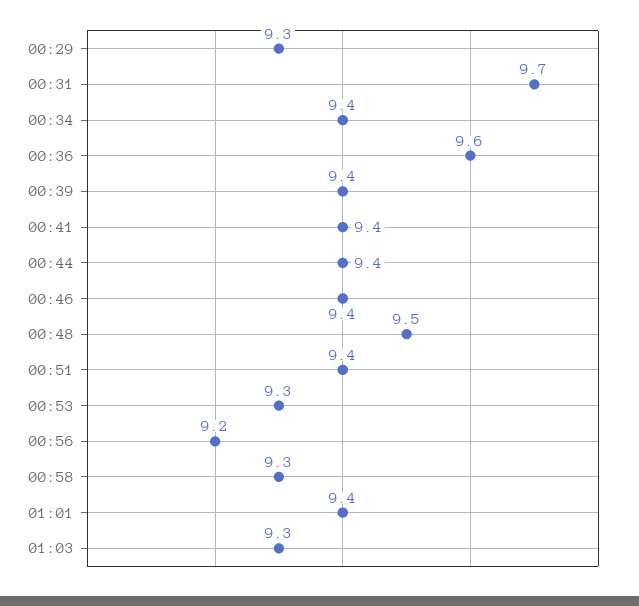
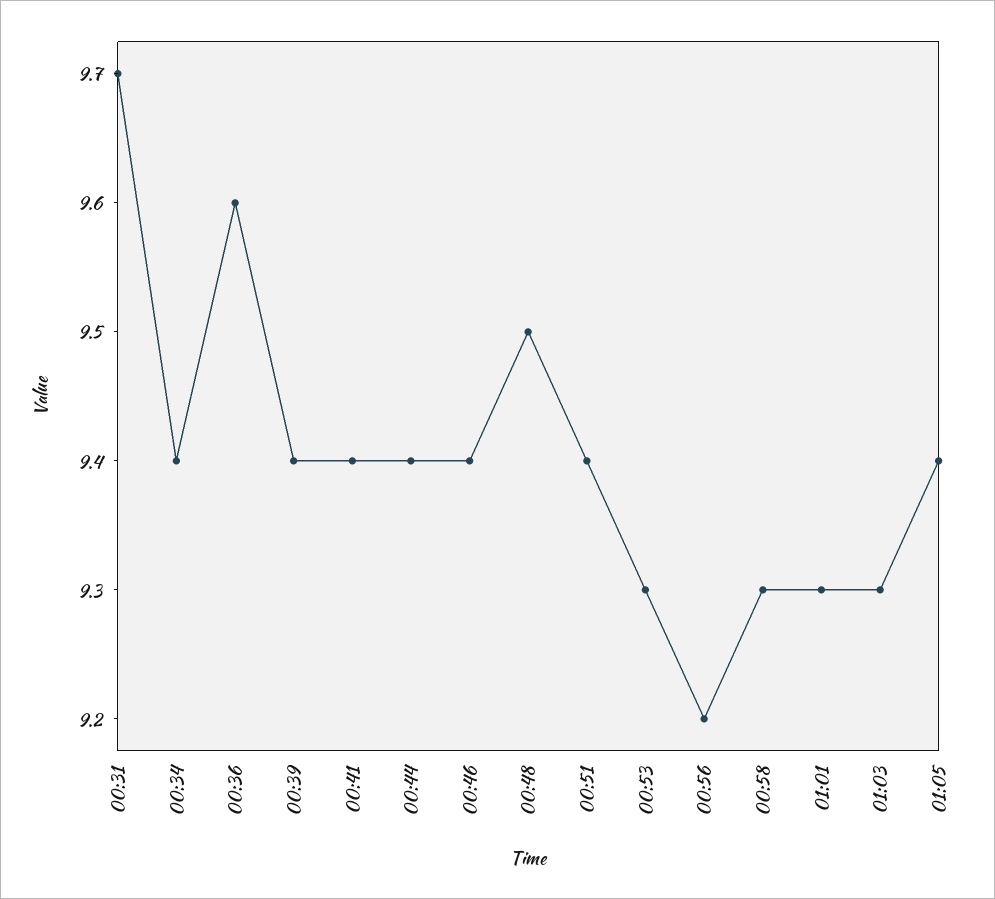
00:29: 9.3 -> none
01:01: 9.4 -> 9.3
01:05: none -> 9.4

